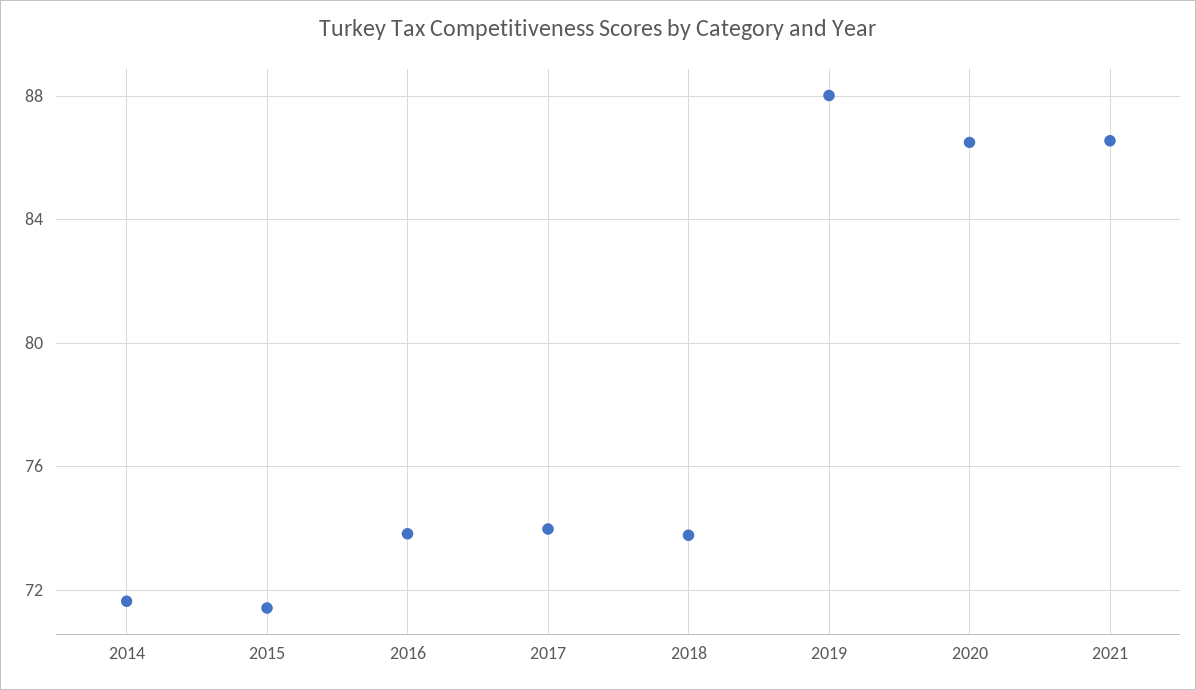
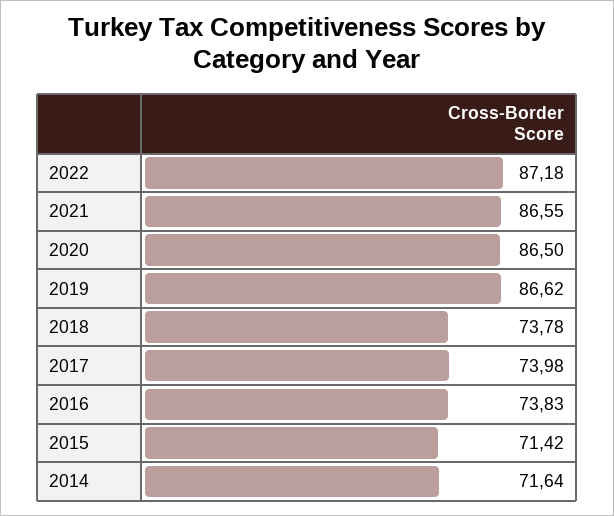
2019: 88 -> 86.62
2022: none -> 87.18

